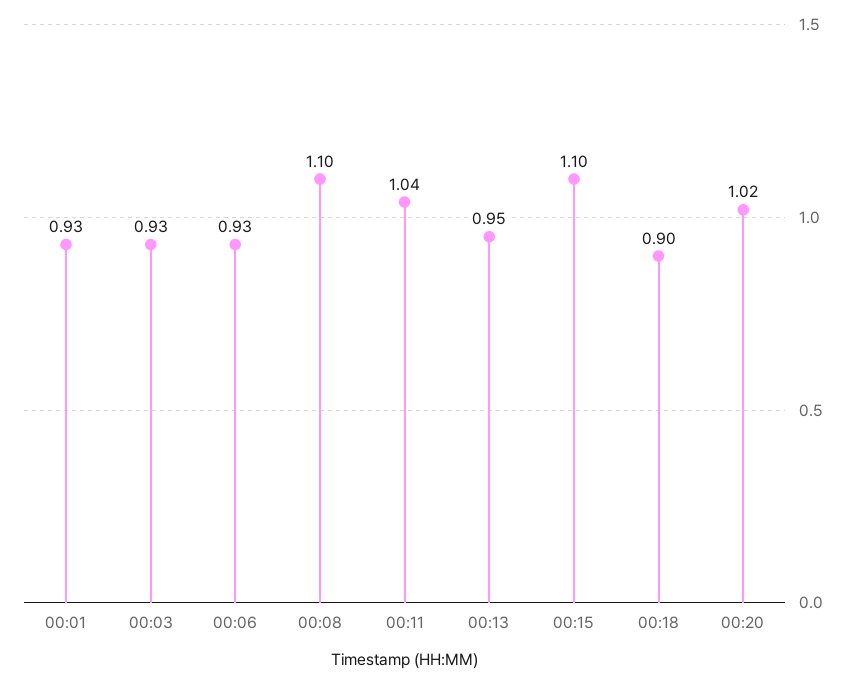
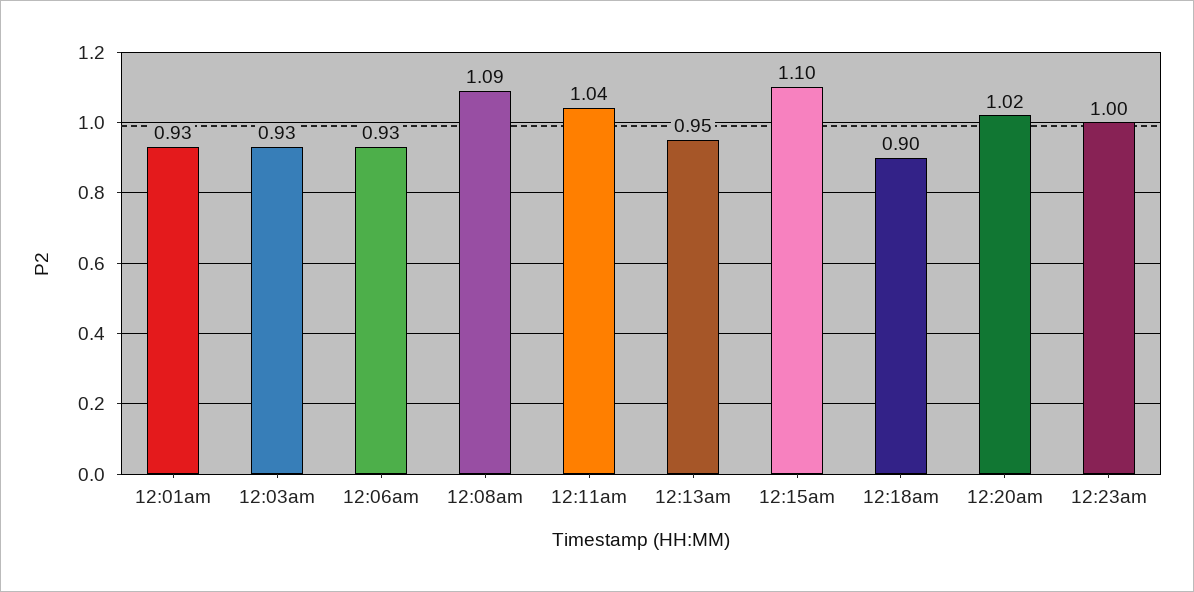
00:08: 1.1 -> 1.09
12:23am: none -> 1

